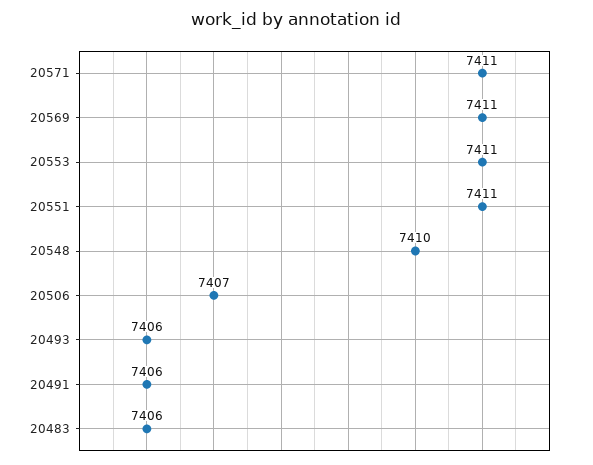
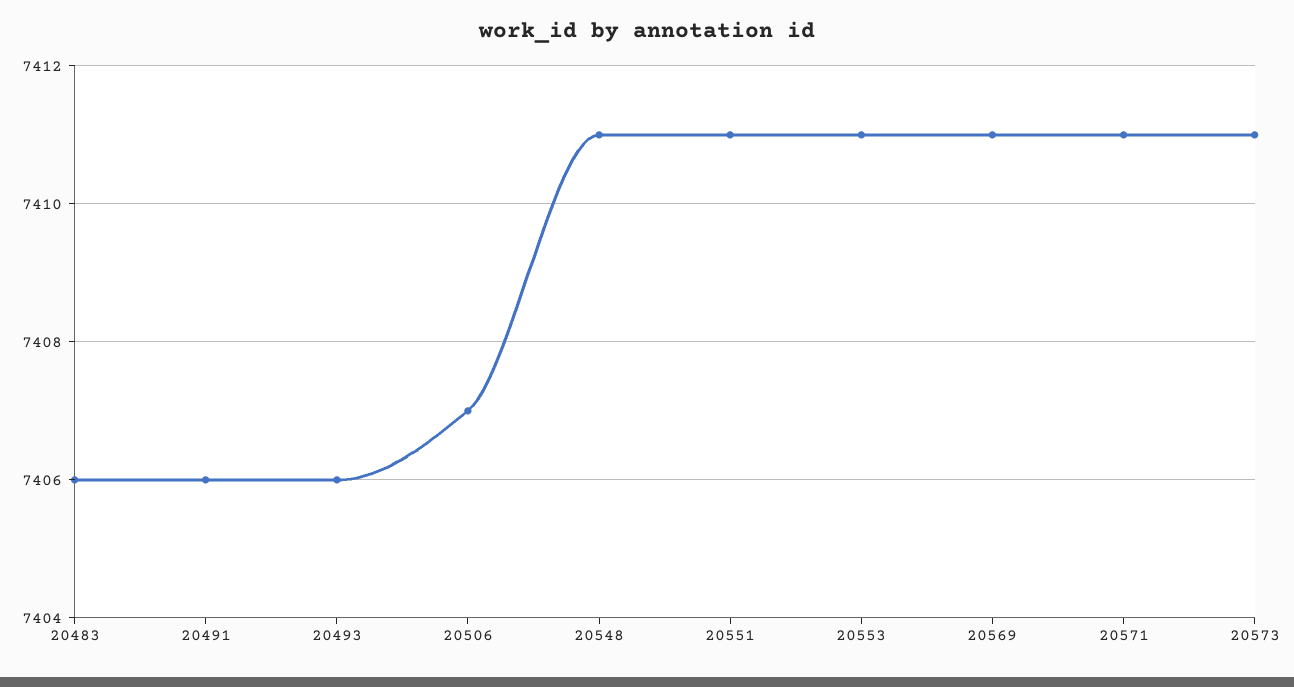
20548: 7410 -> 7411
20573: none -> 7411

